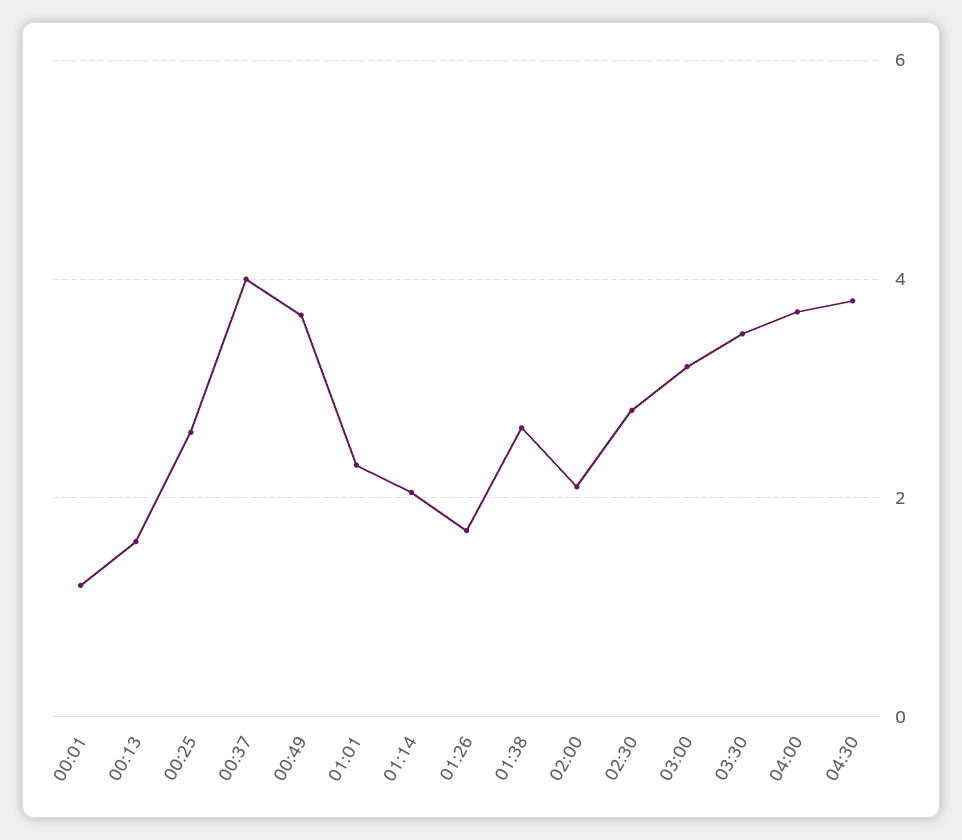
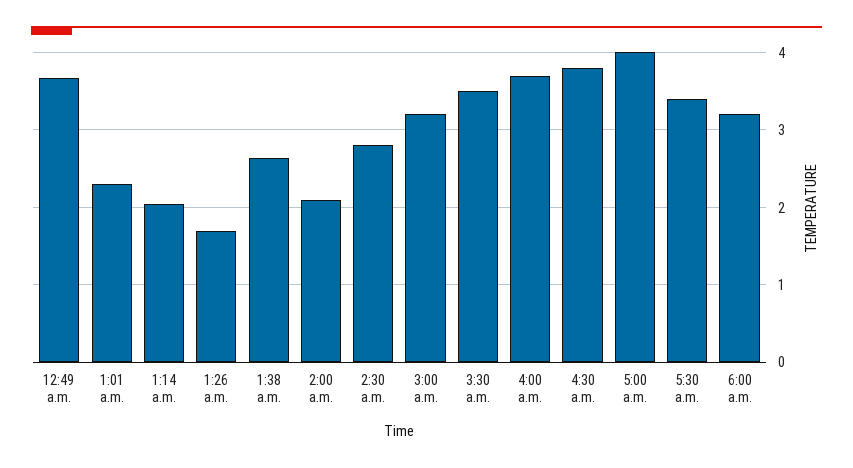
00:01: 1.2 -> none
00:13: 1.6 -> none
00:25: 2.6 -> none
00:37: 4 -> none
5:00 a.m.: none -> 4
5:30 a.m.: none -> 3.4
6:00 a.m.: none -> 3.2

